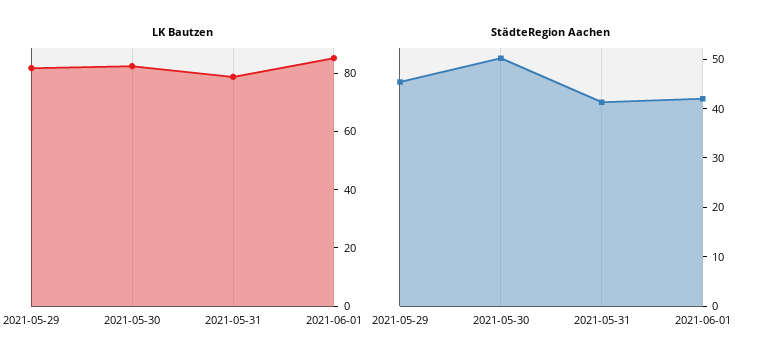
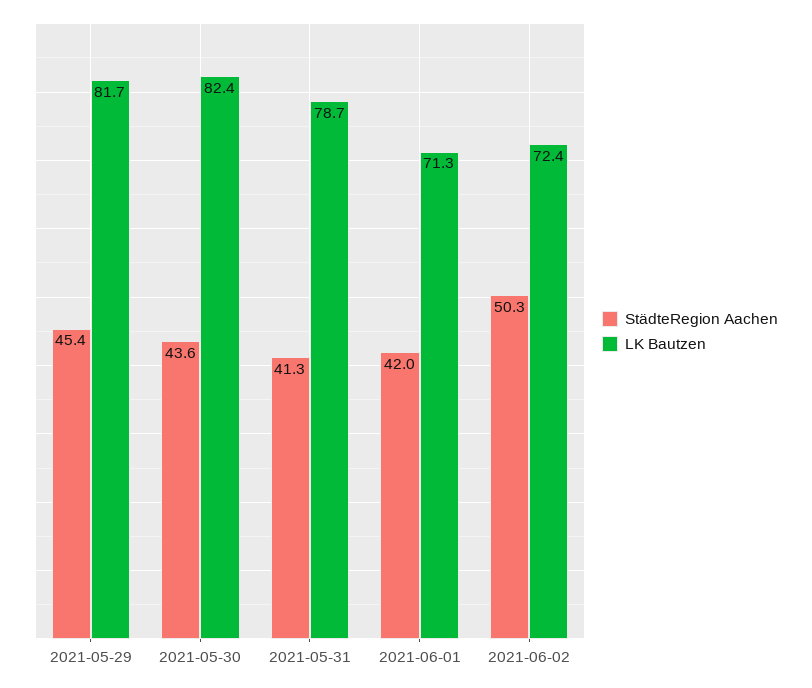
LK Bautzen, 2021-06-01: 85 -> 71.3
StädteRegion Aachen, 2021-05-30: 50 -> 43.6
StädteRegion Aachen, 2021-06-02: none -> 50.3
LK Bautzen, 2021-06-02: none -> 72.4

